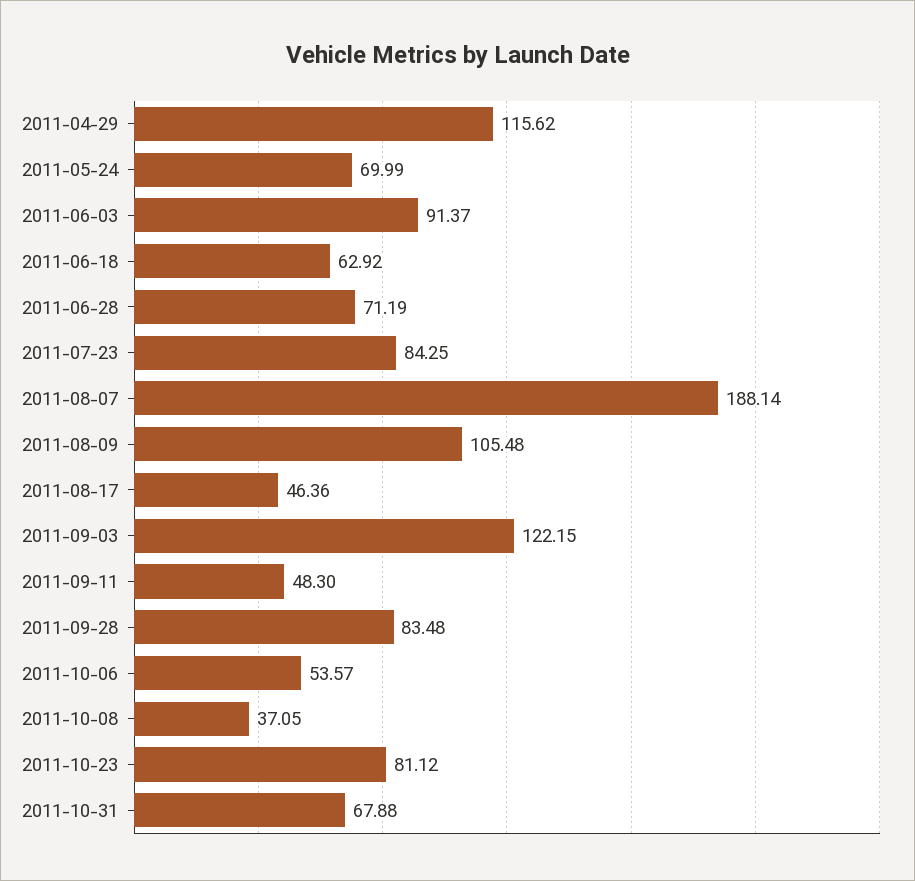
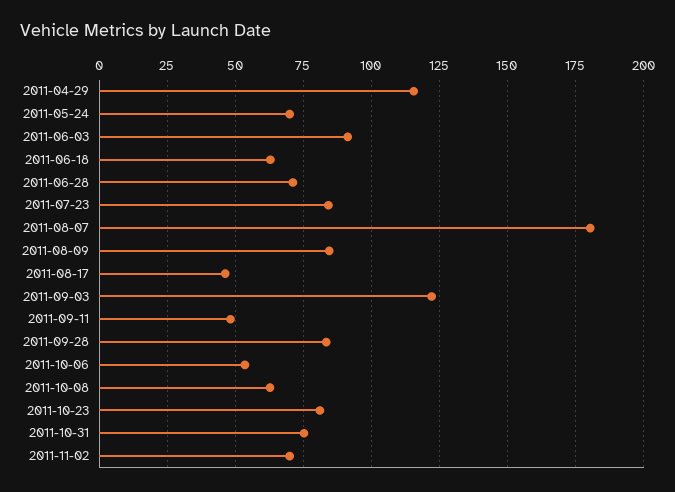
2011-08-07: 188.14 -> 180
2011-08-09: 105.48 -> 85
2011-10-08: 37.05 -> 62.5
2011-10-31: 67.88 -> 75
2011-11-02: none -> 70

